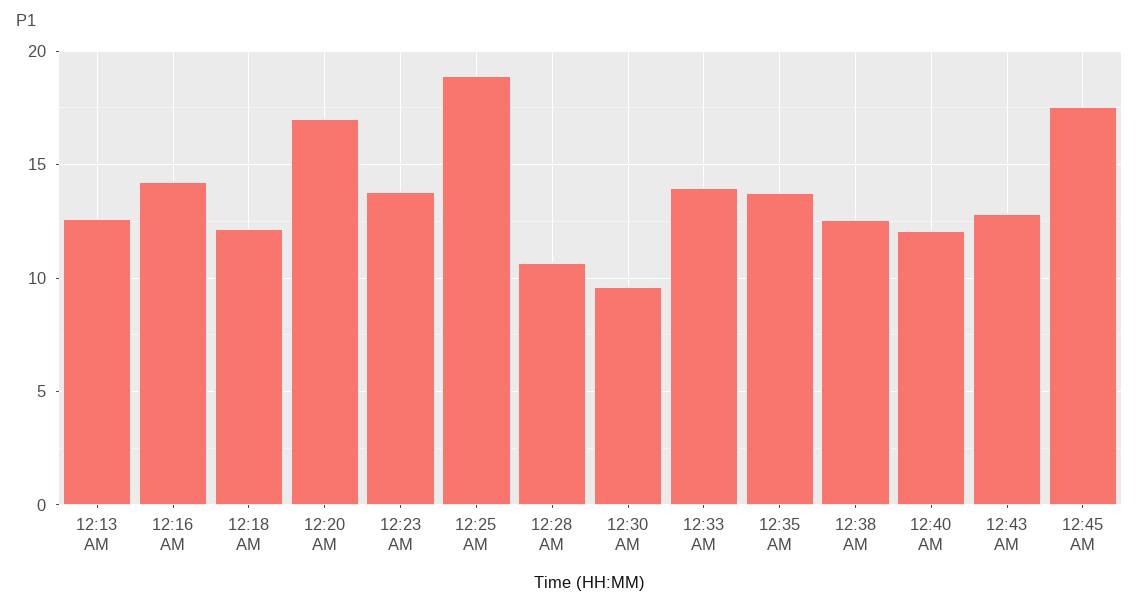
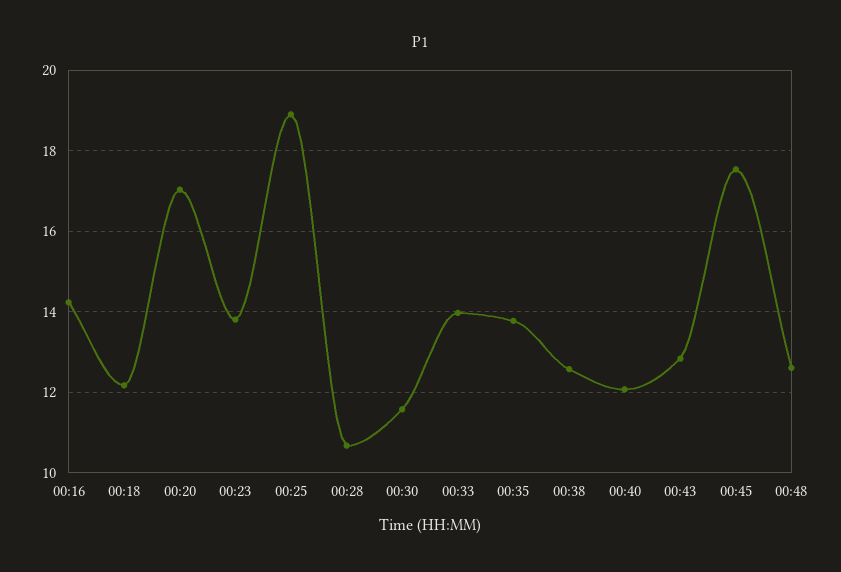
12:13 AM: 12.5 -> none
12:30 AM: 9.5 -> 11.6
00:48: none -> 12.6

